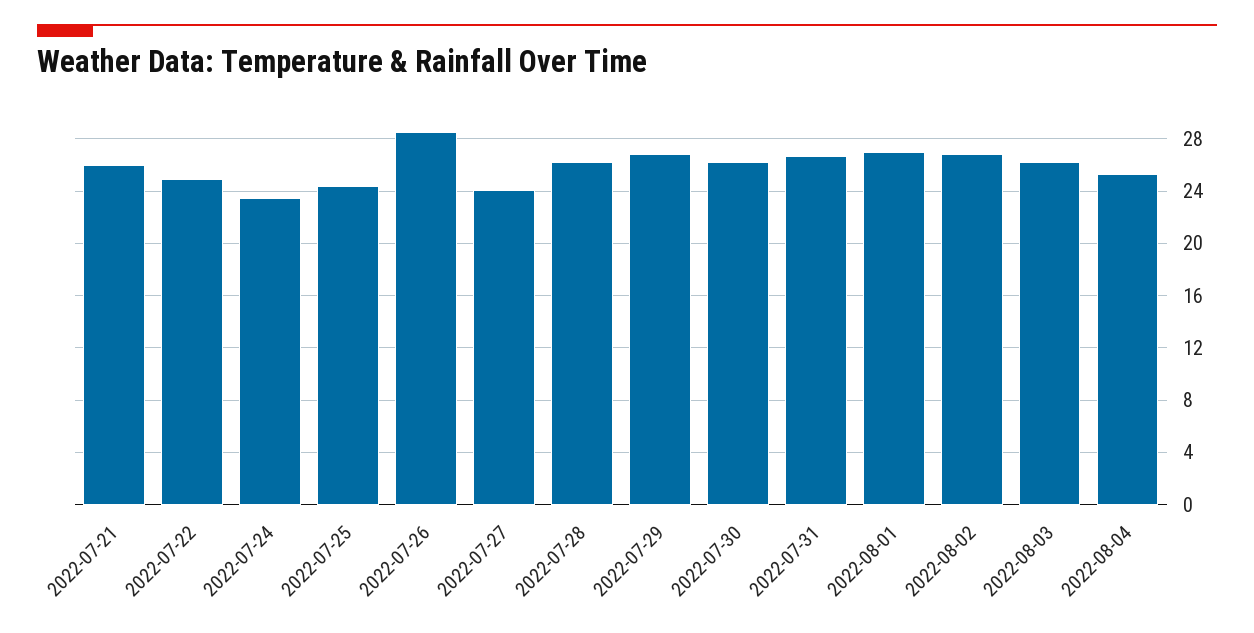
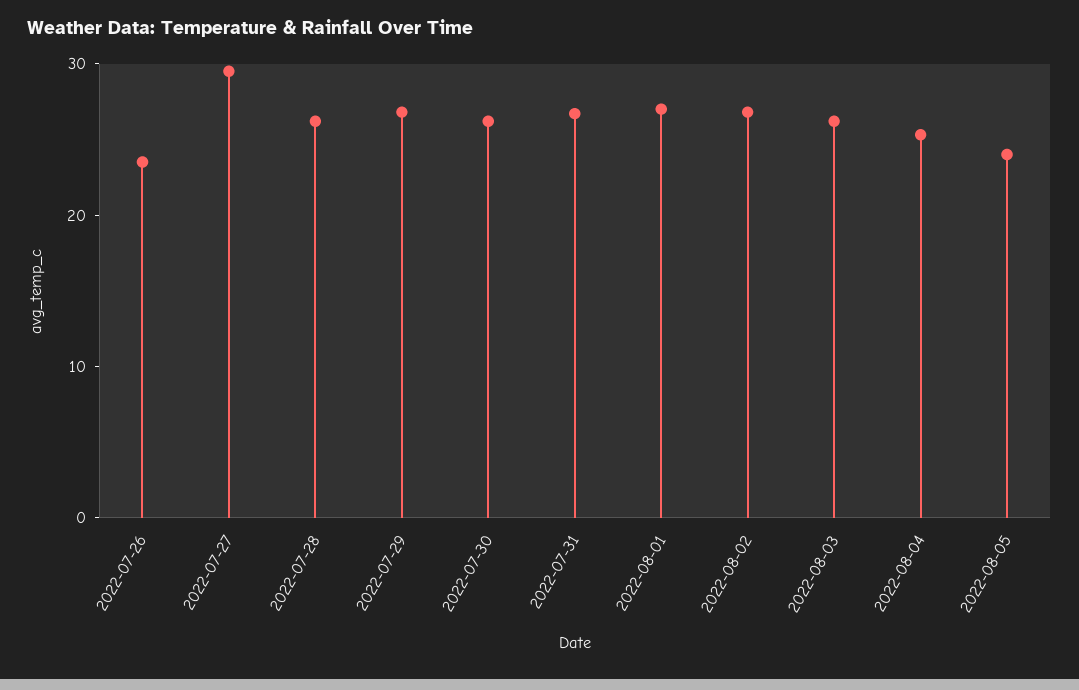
2022-07-21: 26 -> none
2022-07-22: 25 -> none
2022-07-24: 23.5 -> none
2022-07-25: 24.5 -> none
2022-07-26: 28.5 -> 24
2022-07-27: 24 -> 30
2022-08-05: none -> 24

